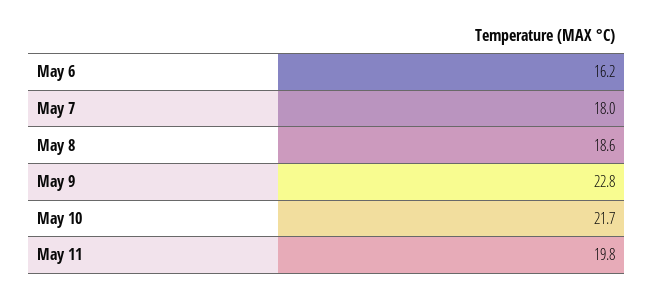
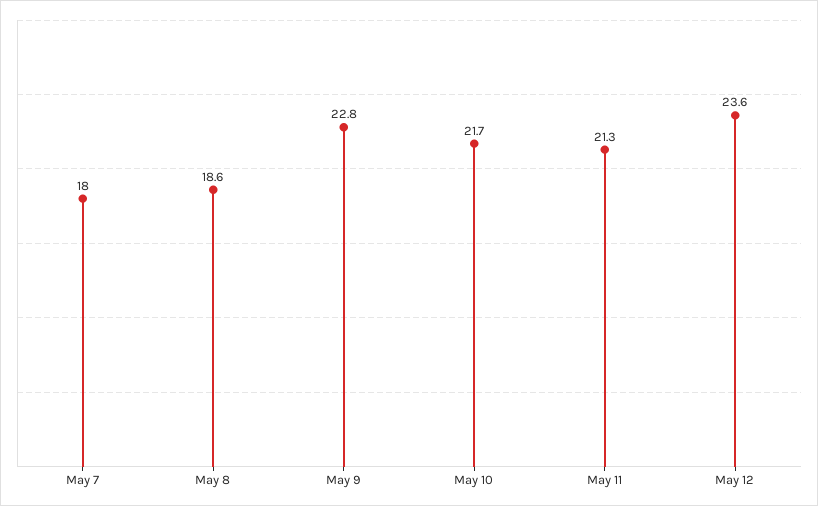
May 6: 16.2 -> none
May 11: 19.8 -> 21.3
May 12: none -> 23.6

